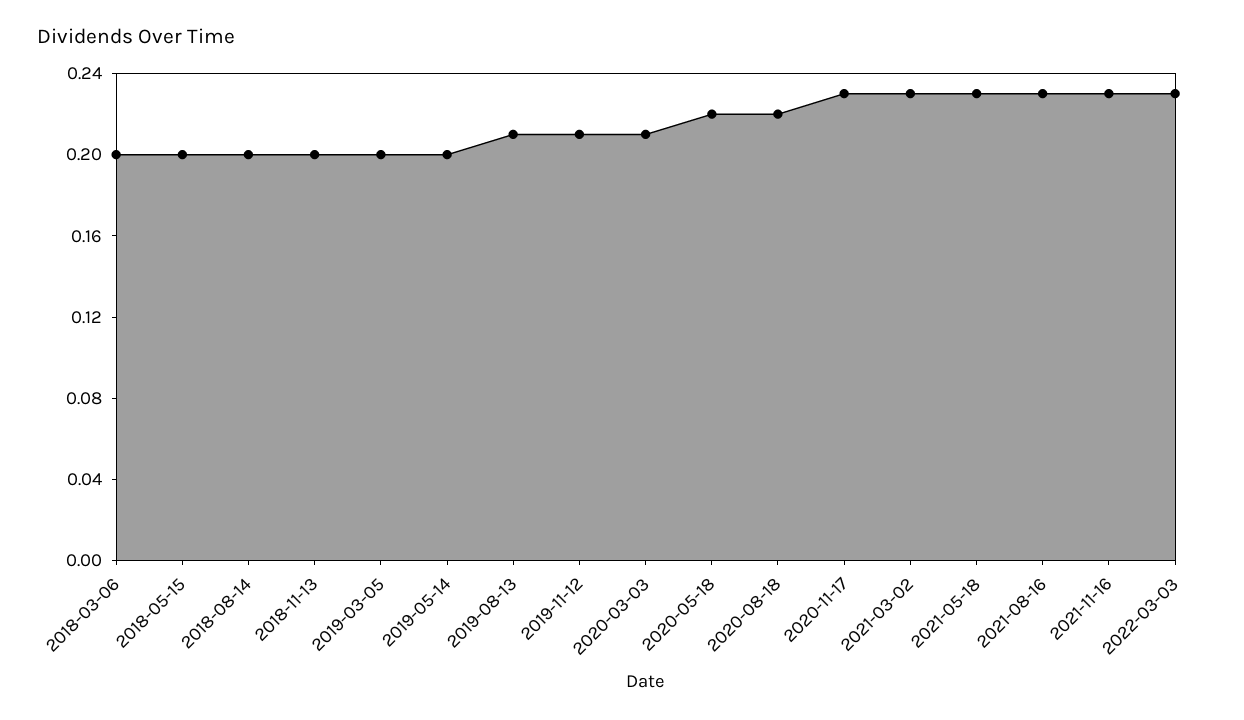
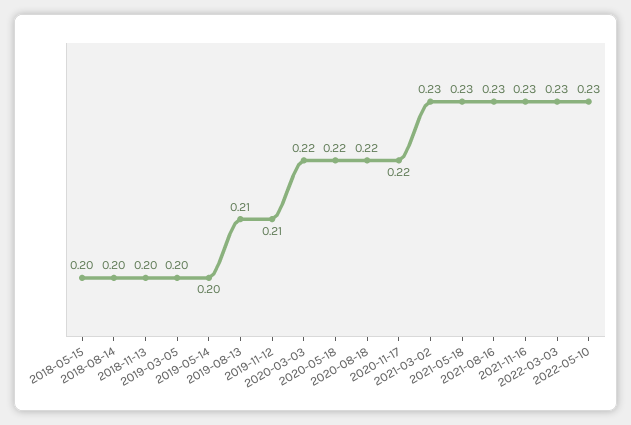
2018-03-06: 0.2 -> none
2020-03-03: 0.21 -> 0.22
2020-11-17: 0.23 -> 0.22
2022-05-10: none -> 0.23

